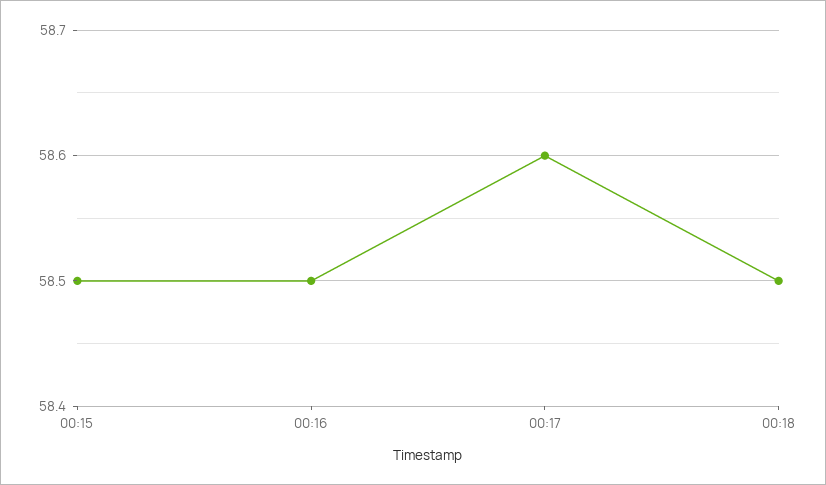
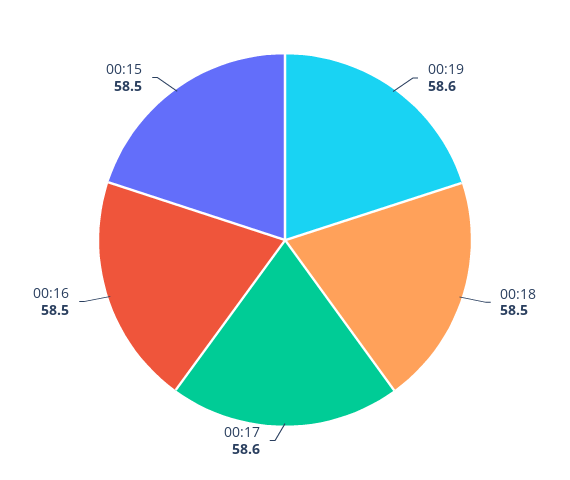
00:19: none -> 58.6

